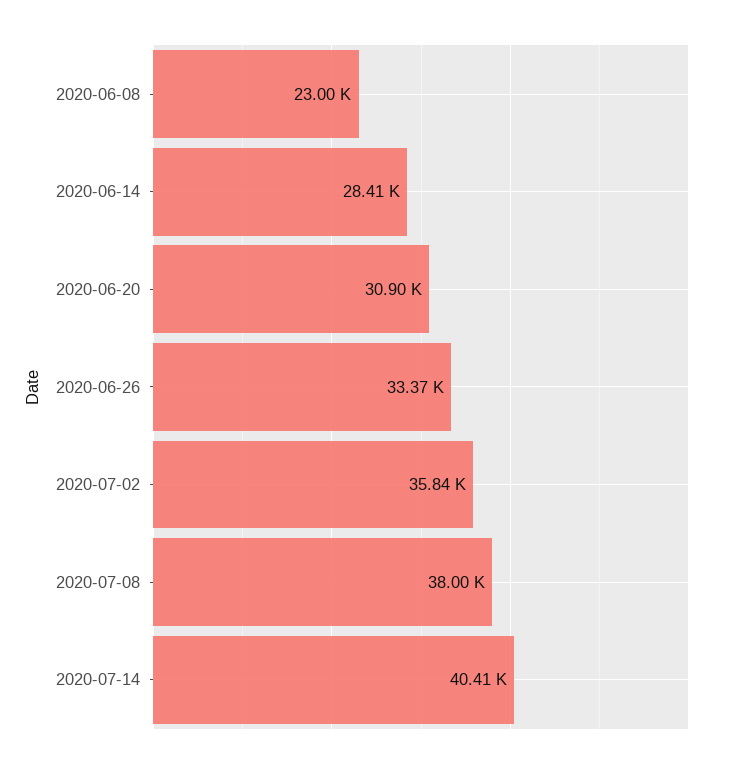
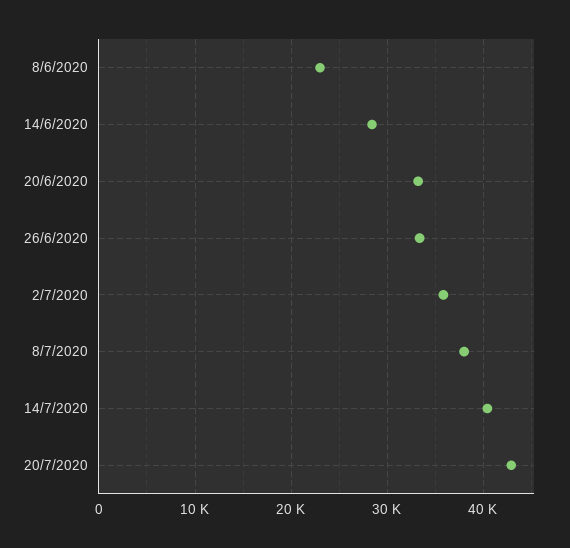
2020-06-20: 30900 -> 33000
20/7/2020: none -> 43000

